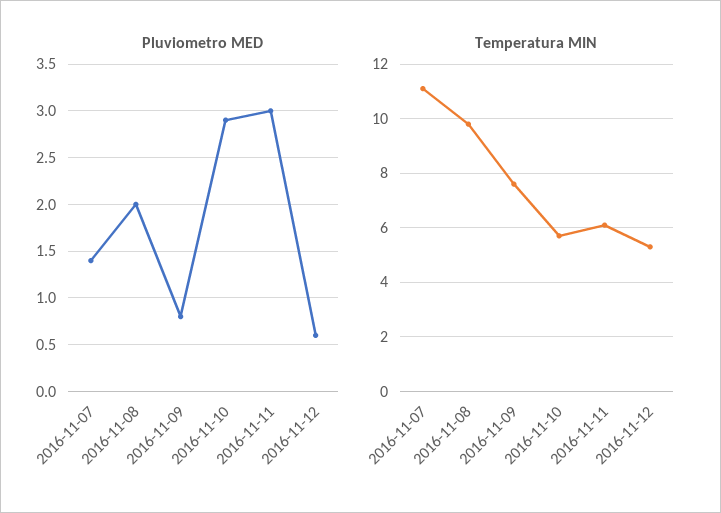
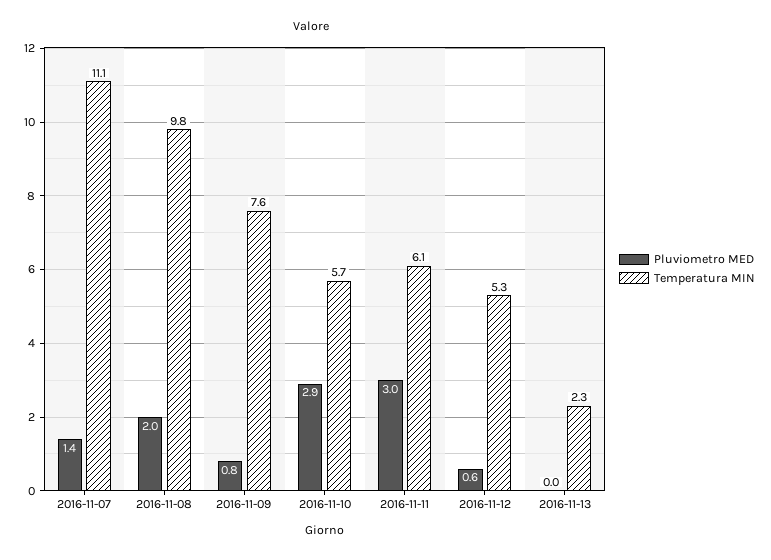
Pluviometro MED, 2016-11-13: none -> 0
Temperatura MIN, 2016-11-13: none -> 2.3

